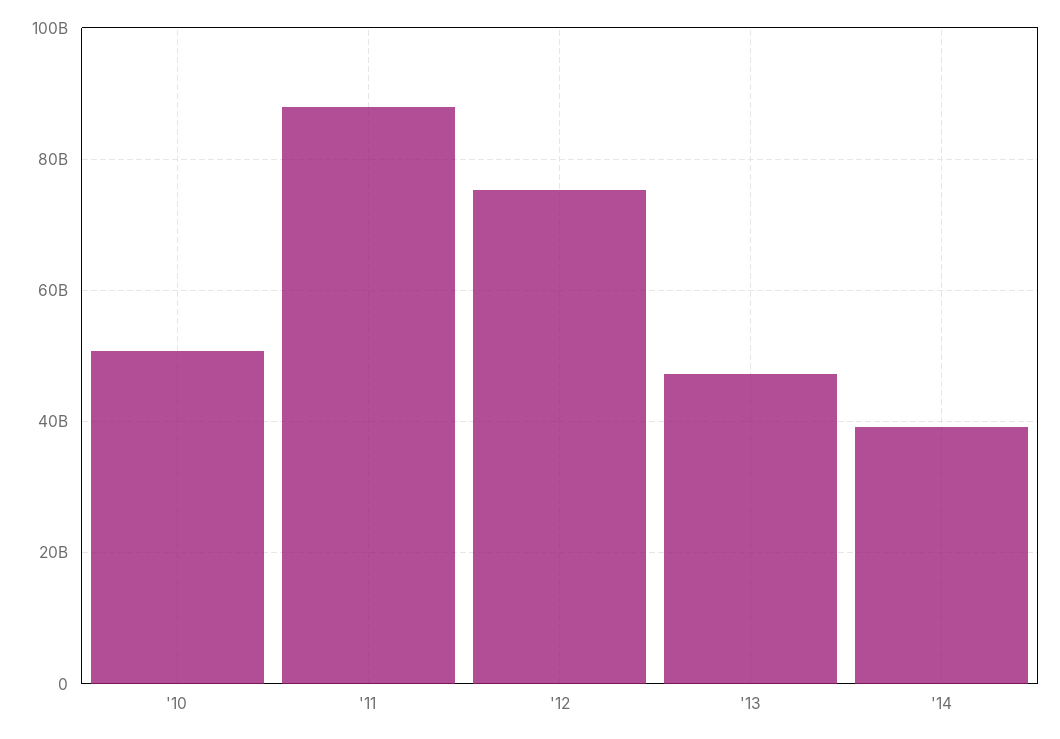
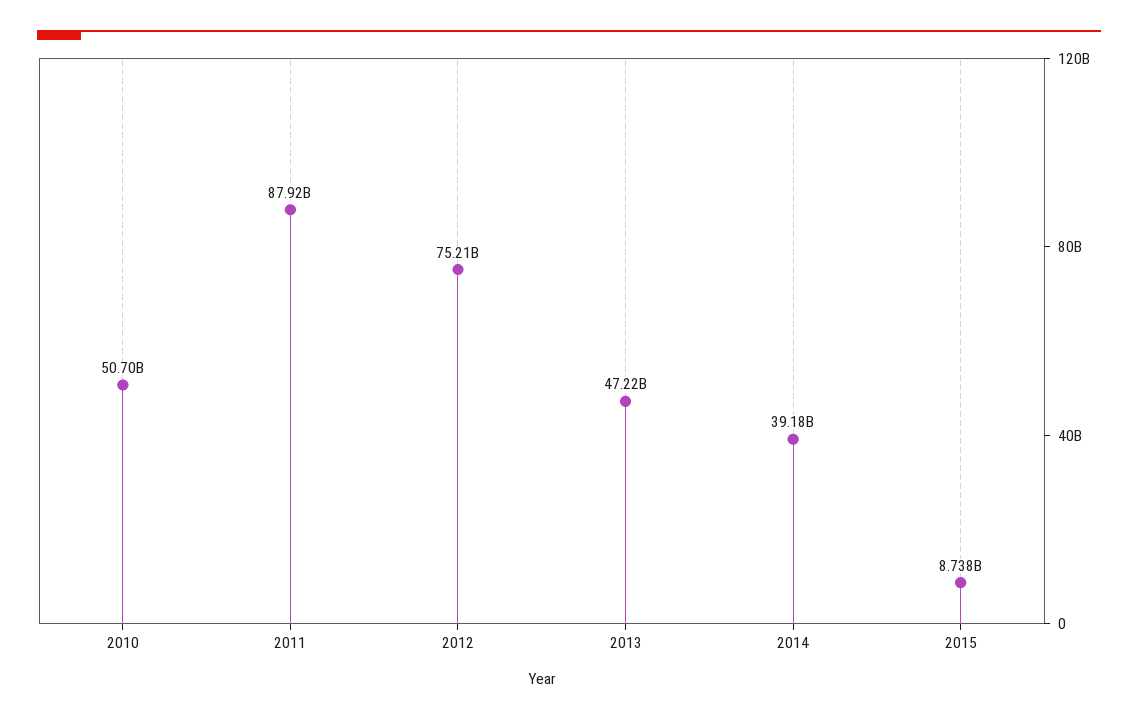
2015: none -> 8738000000

